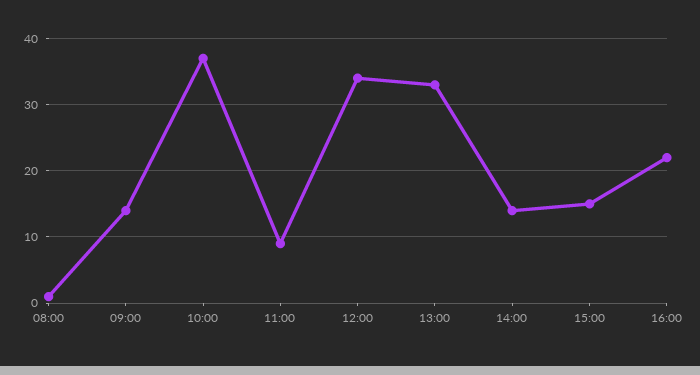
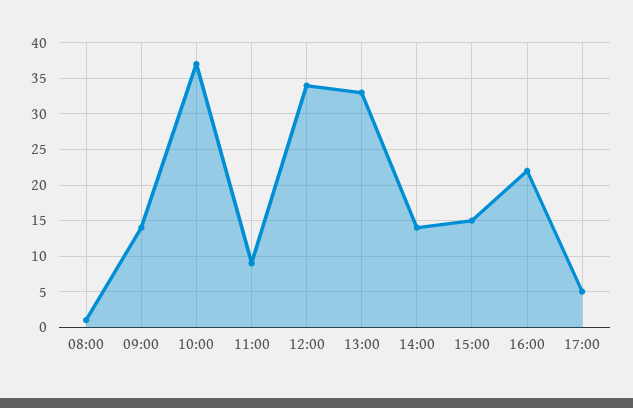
17:00: none -> 5

